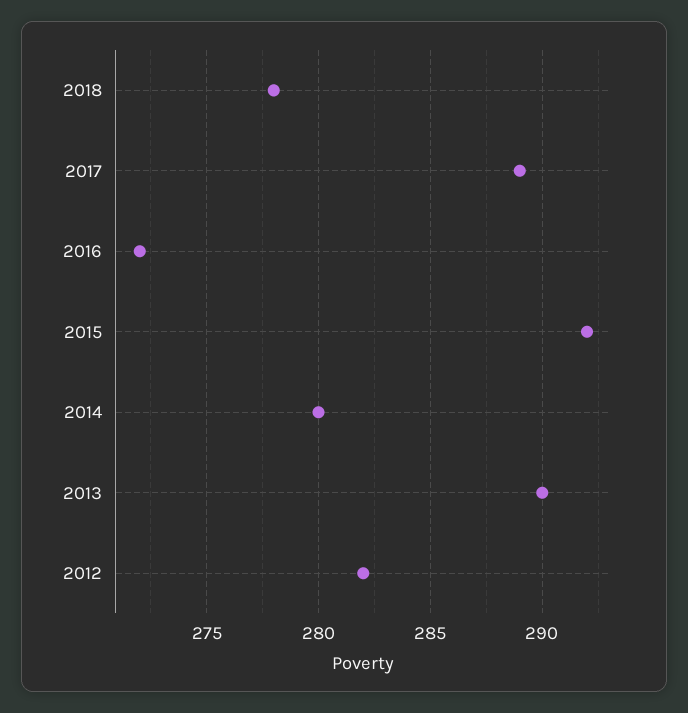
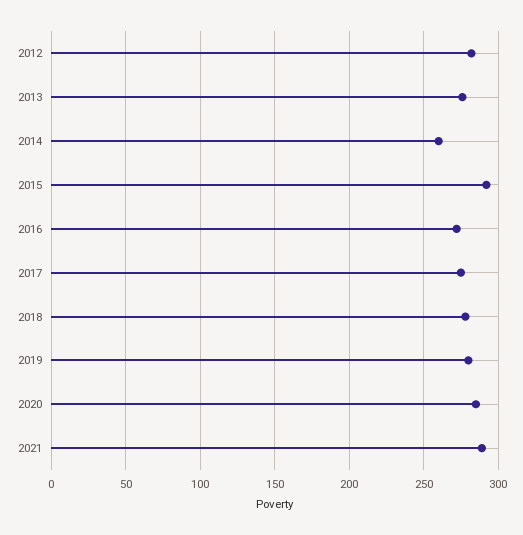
2017: 289 -> 275
2014: 280 -> 260
2013: 290 -> 275
2019: none -> 280
2020: none -> 285
2021: none -> 290

